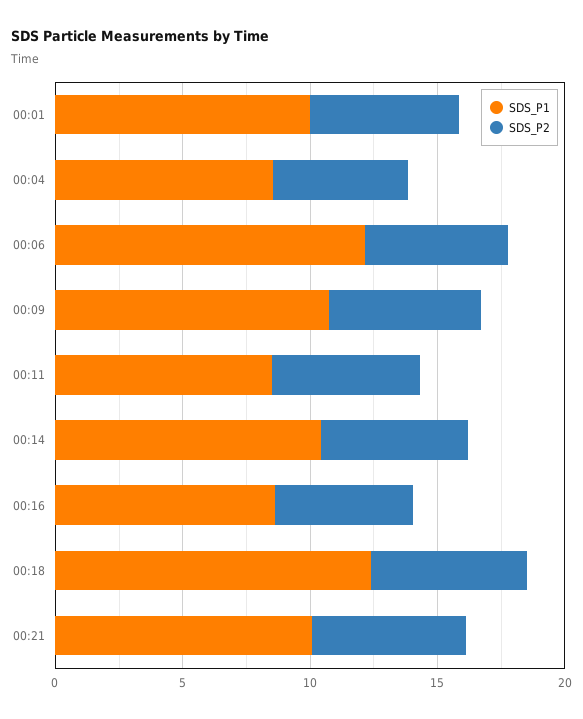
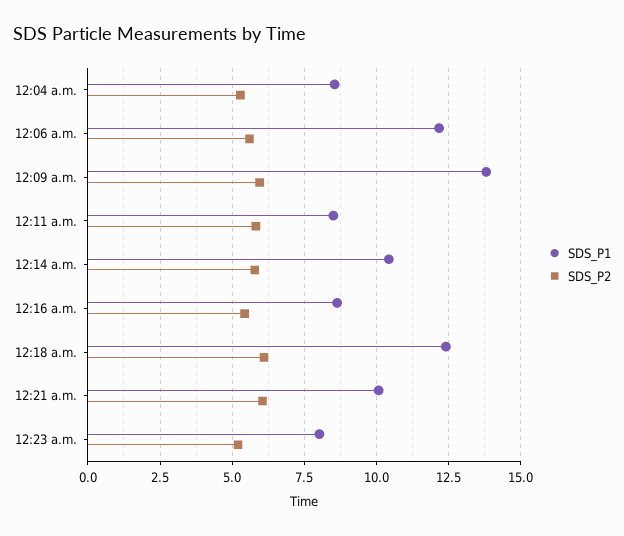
SDS_P1, 00:01: 10 -> none
SDS_P2, 00:01: 6 -> none
SDS_P1, 00:09: 11 -> 13.75
SDS_P1, 12:23 a.m.: none -> 8
SDS_P2, 12:23 a.m.: none -> 5.25

